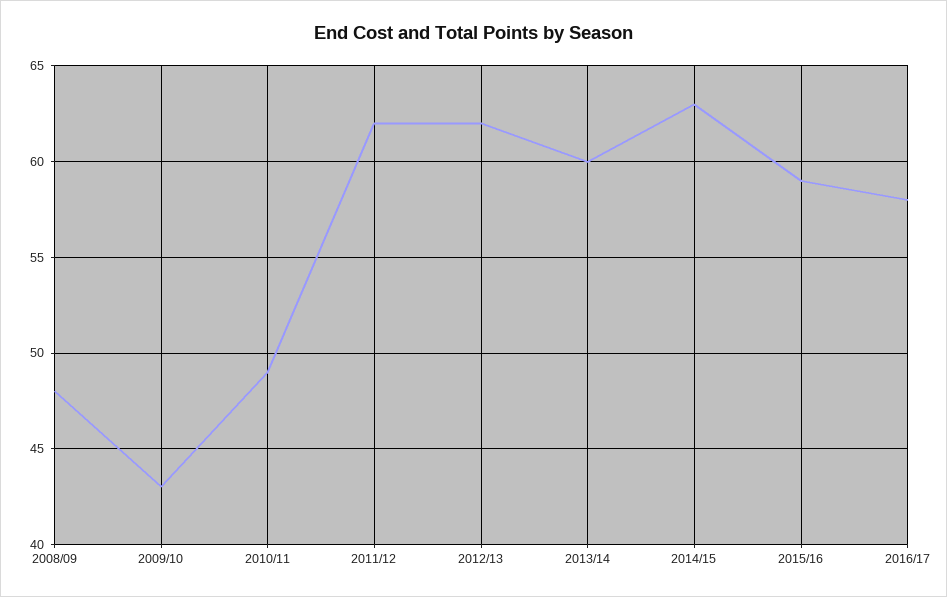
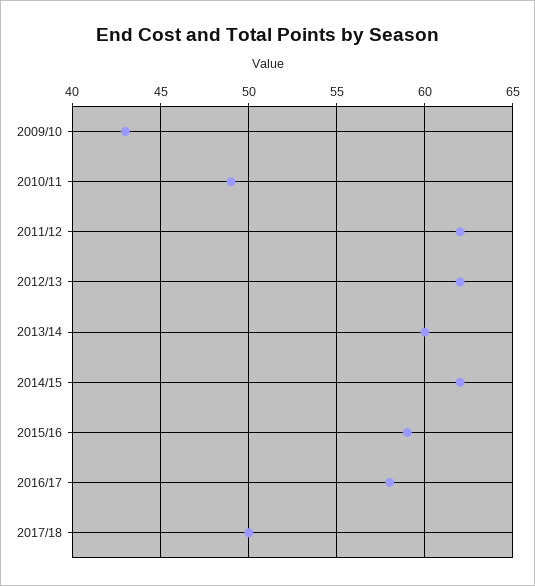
2008/09: 48 -> none
2014/15: 63 -> 62
2017/18: none -> 50

